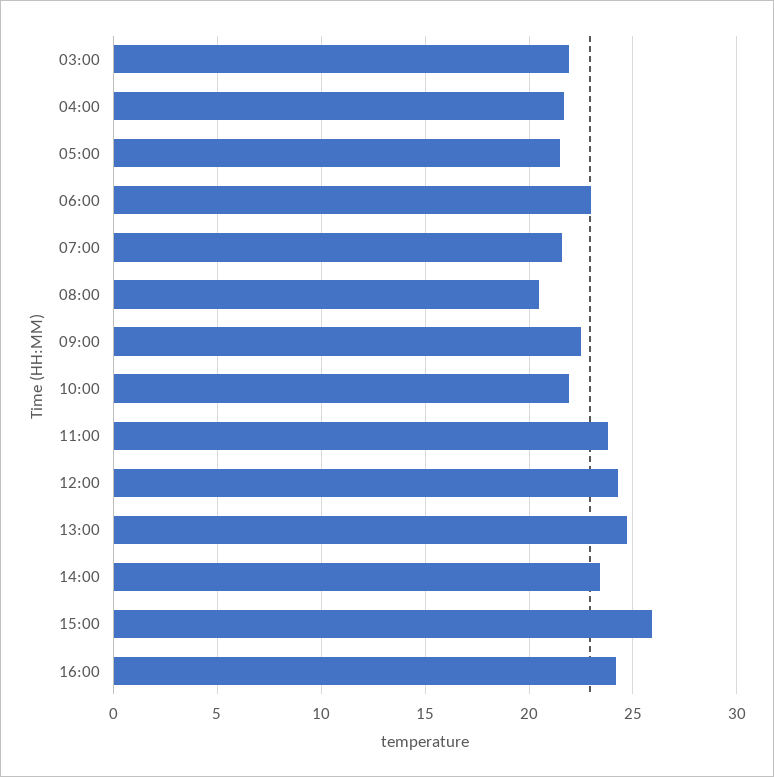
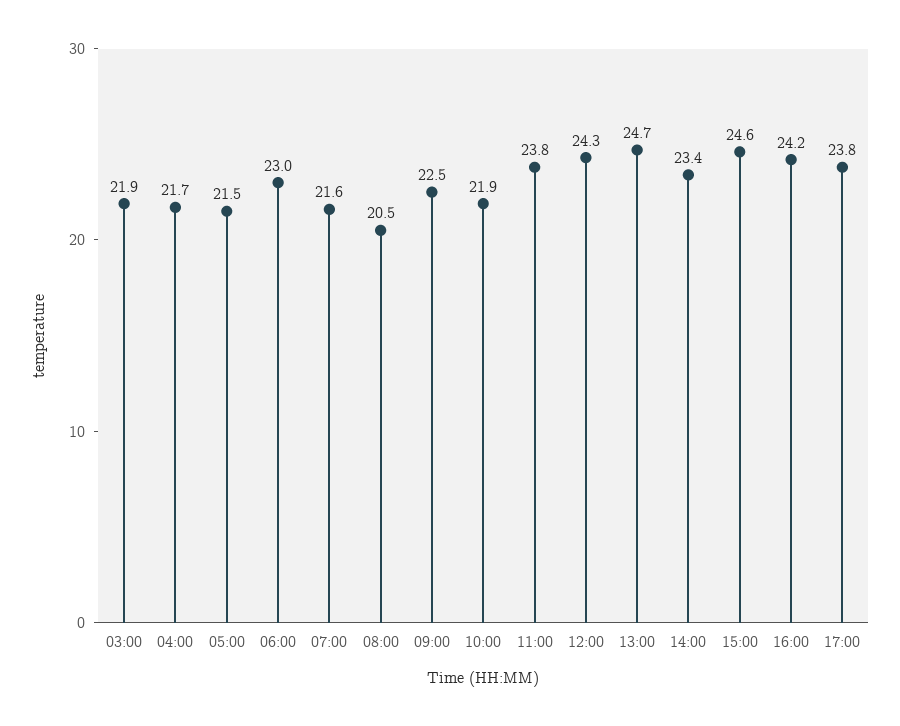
15:00: 26 -> 24.6
17:00: none -> 23.8

